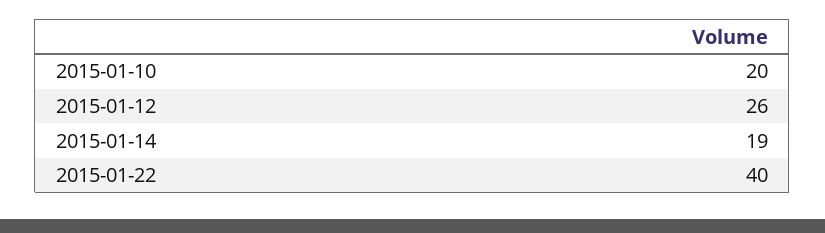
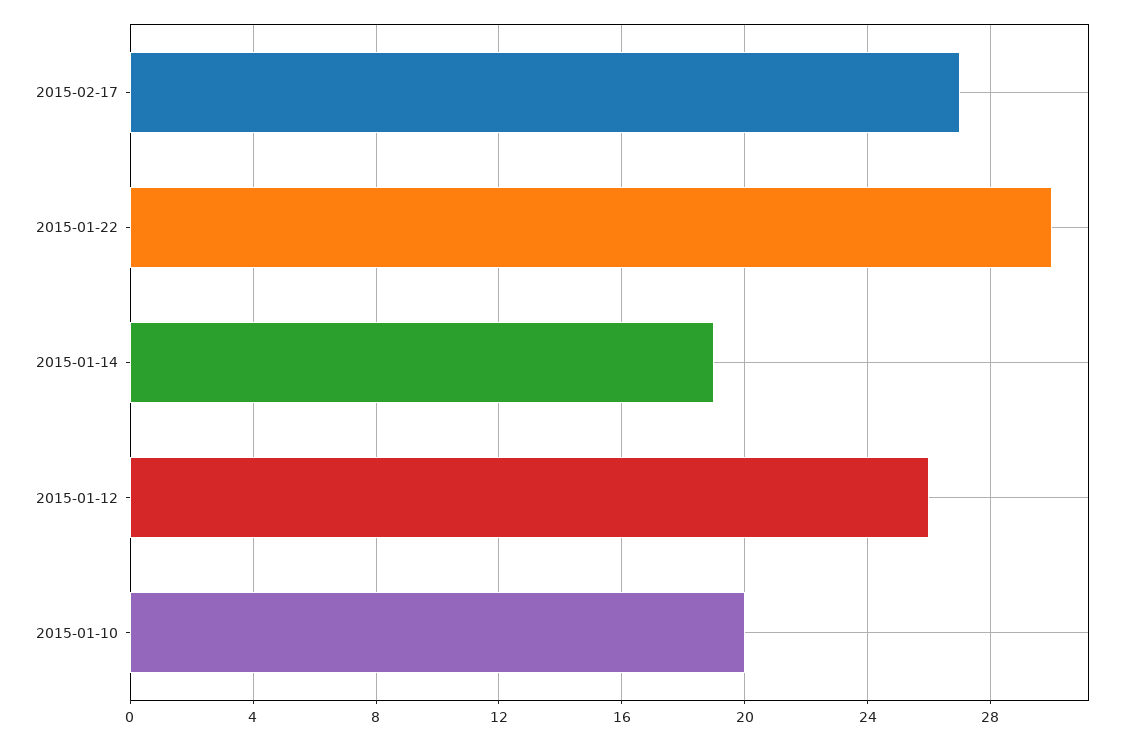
2015-01-22: 40 -> 30
2015-02-17: none -> 27

